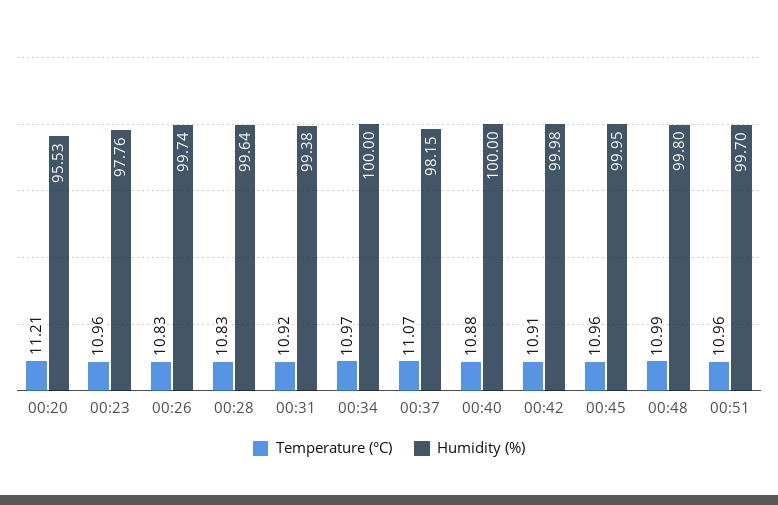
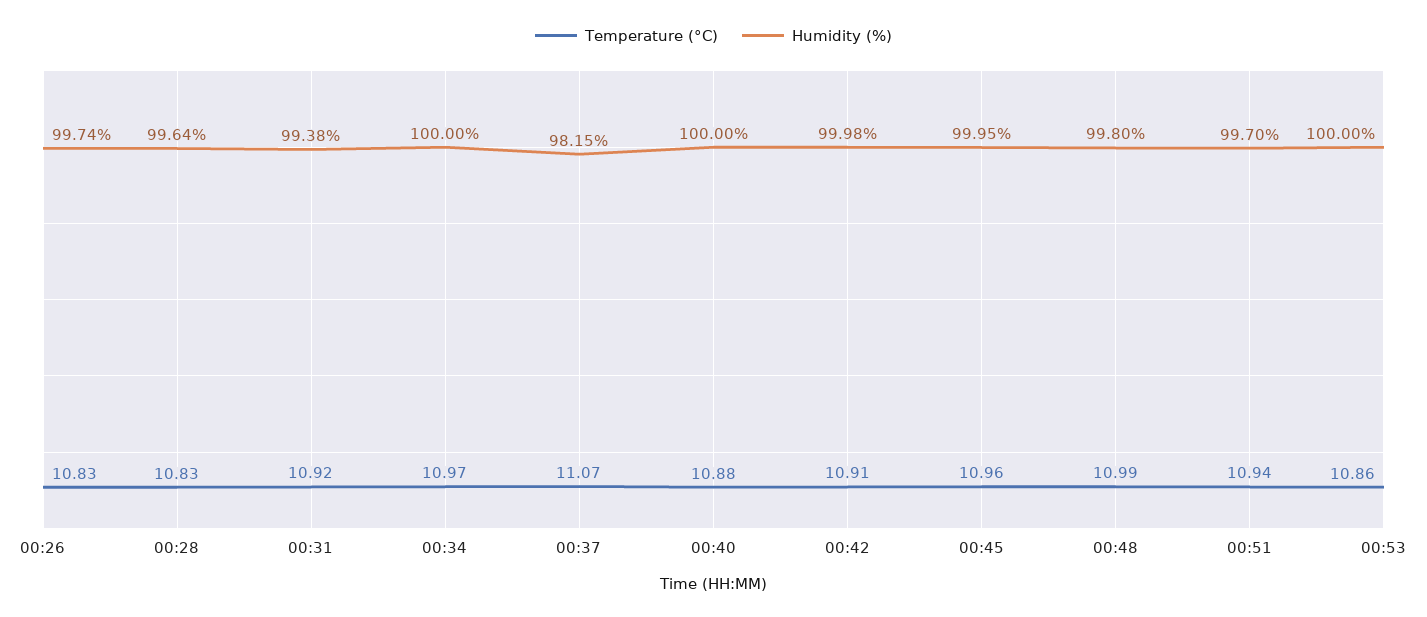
Temperature (°C), 00:20: 11.21 -> none
Humidity (%), 00:20: 95.53 -> none
Temperature (°C), 00:23: 10.96 -> none
Humidity (%), 00:23: 97.76 -> none
Temperature (°C), 00:51: 10.96 -> 10.94
Temperature (°C), 00:53: none -> 10.86
Humidity (%), 00:53: none -> 100

